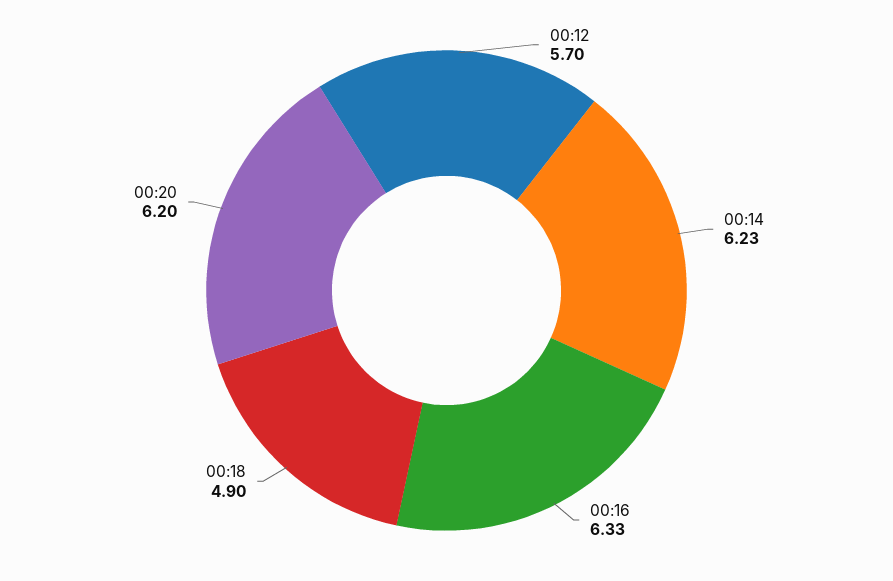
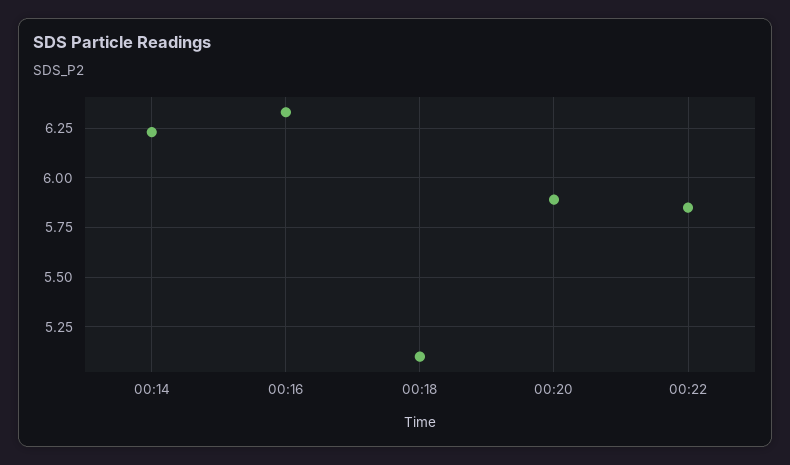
00:12: 5.7 -> none
00:18: 4.9 -> 5.1
00:20: 6.2 -> 5.9
00:22: none -> 5.85

